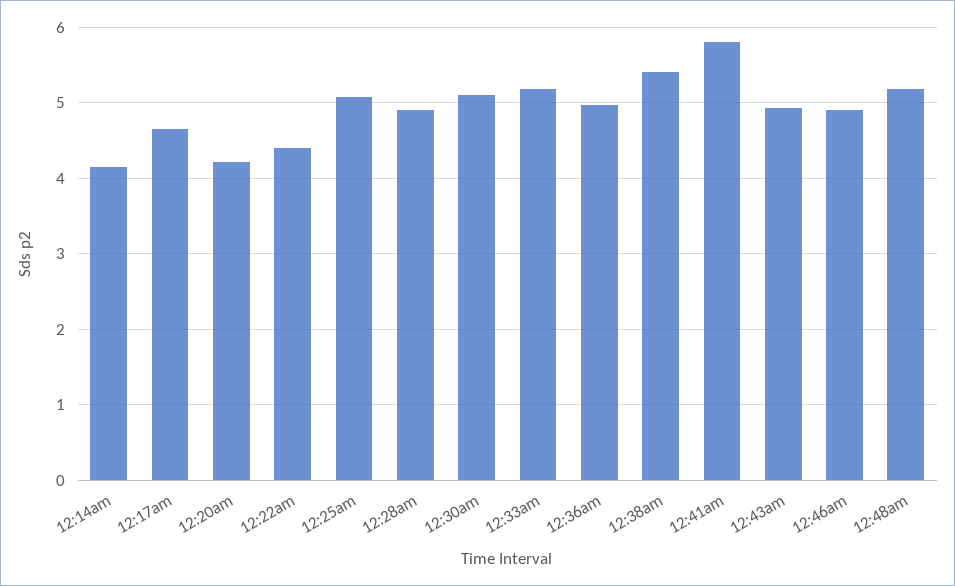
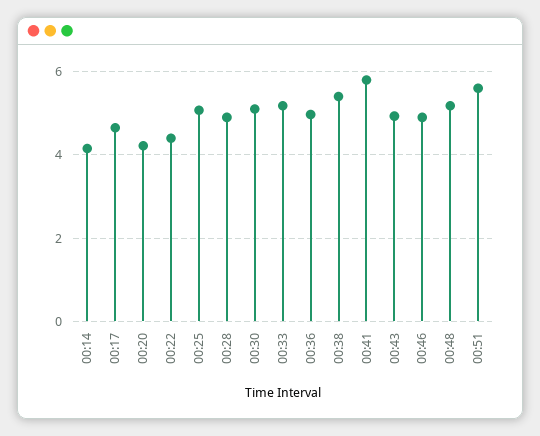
00:51: none -> 5.6

